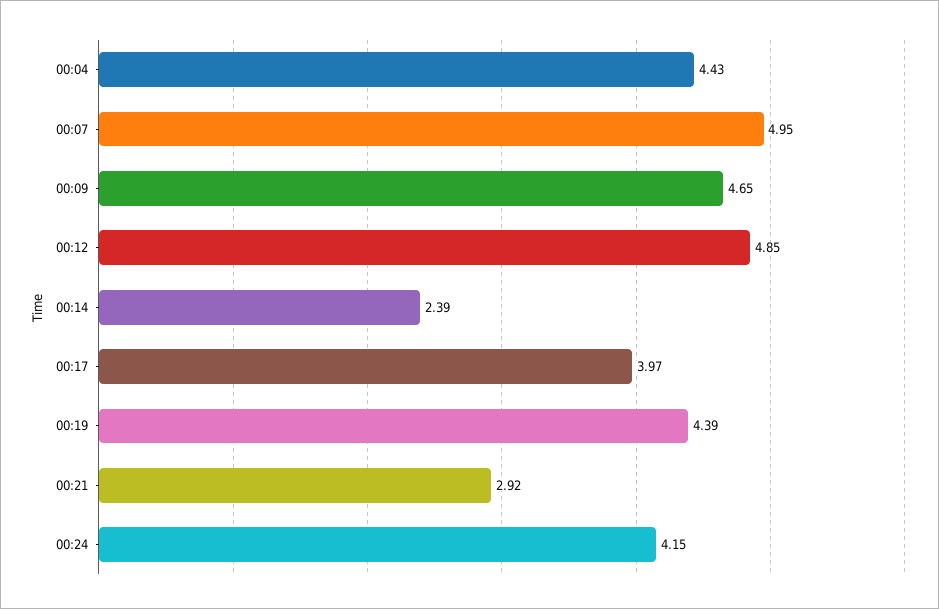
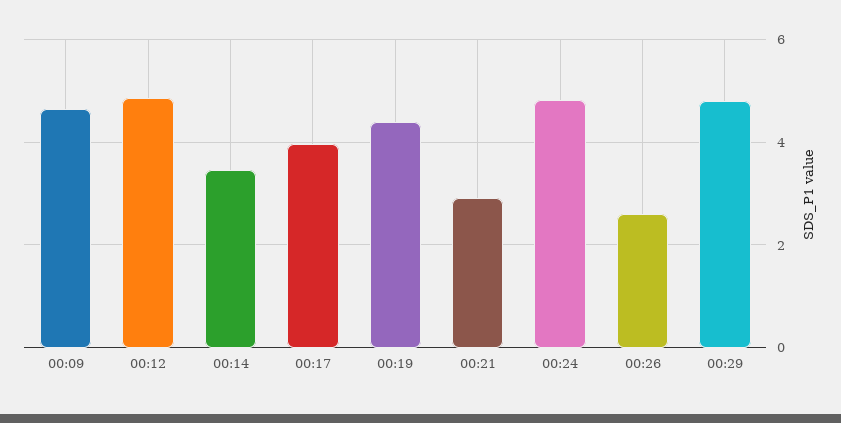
00:04: 4.43 -> none
00:07: 4.95 -> none
00:14: 2.39 -> 3.4
00:24: 4.15 -> 4.8
00:26: none -> 2.6
00:29: none -> 4.8

